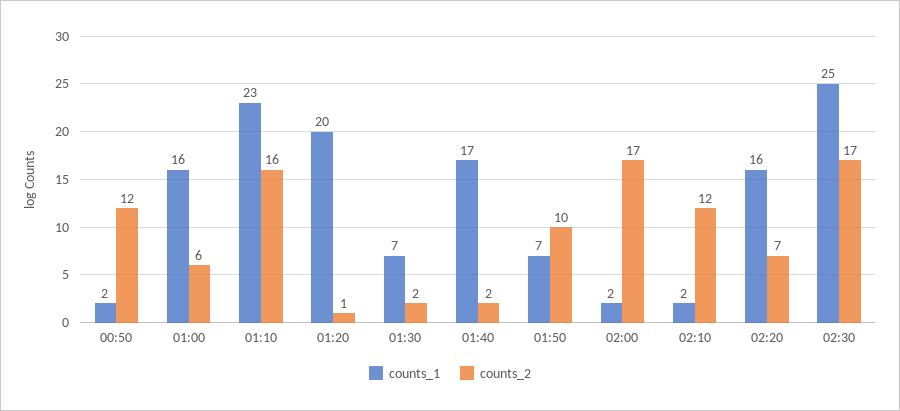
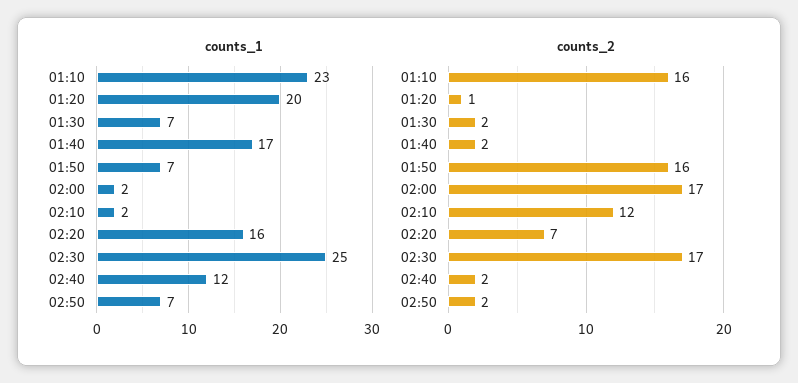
counts_1, 00:50: 2 -> none
counts_2, 00:50: 12 -> none
counts_1, 01:00: 16 -> none
counts_2, 01:00: 6 -> none
counts_2, 01:50: 10 -> 16
counts_1, 02:40: none -> 12
counts_1, 02:50: none -> 7
counts_2, 02:40: none -> 2
counts_2, 02:50: none -> 2

